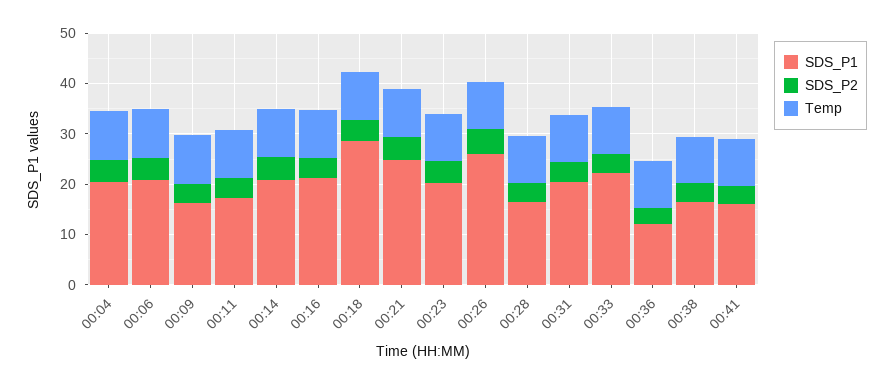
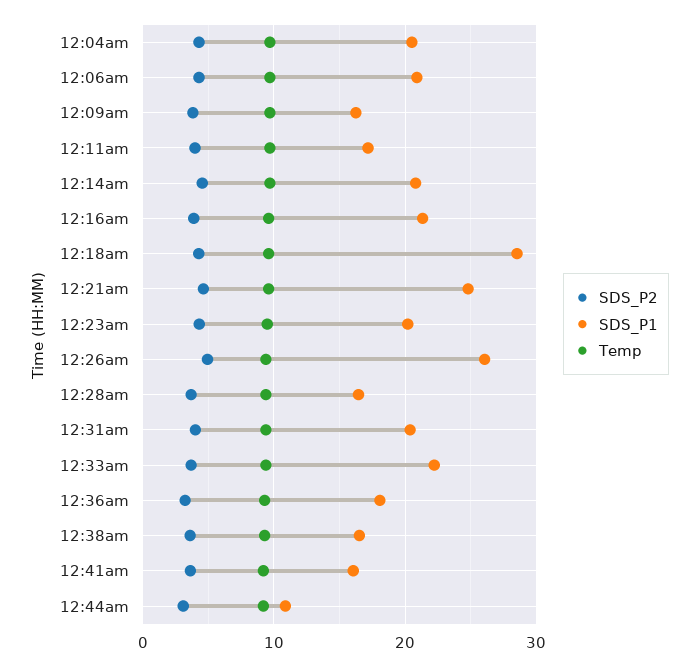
SDS_P1, 00:36: 12 -> 18
SDS_P2, 12:44am: none -> 3
SDS_P1, 12:44am: none -> 11
Temp, 12:44am: none -> 9

